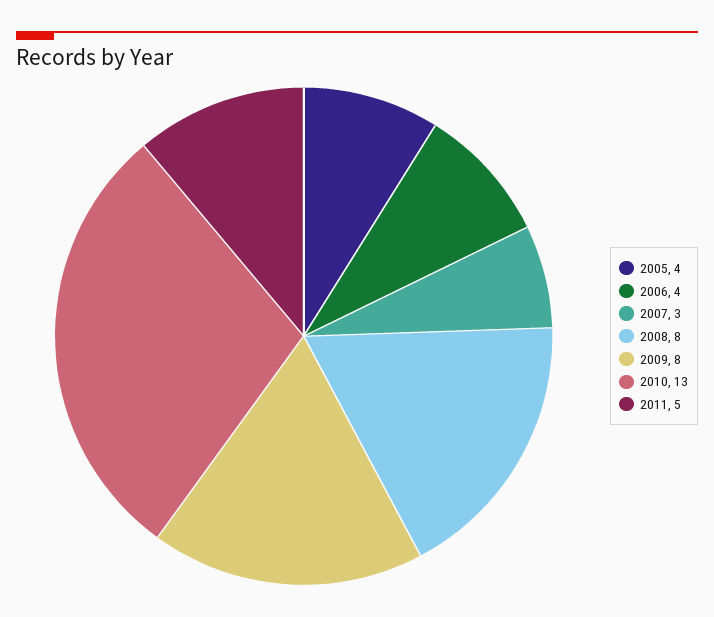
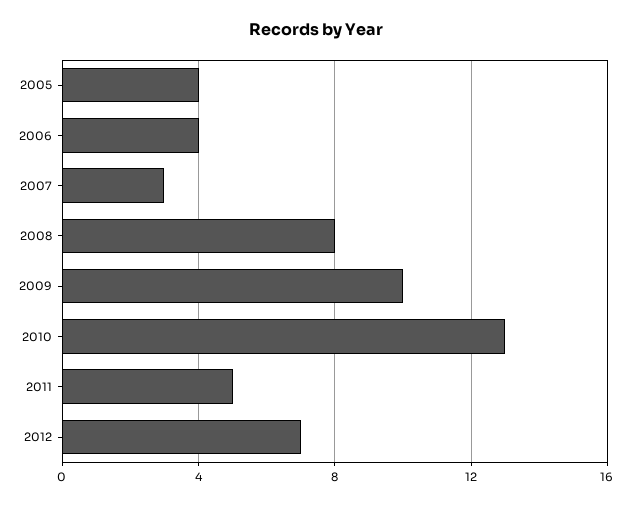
2009: 8 -> 10
2012: none -> 7

